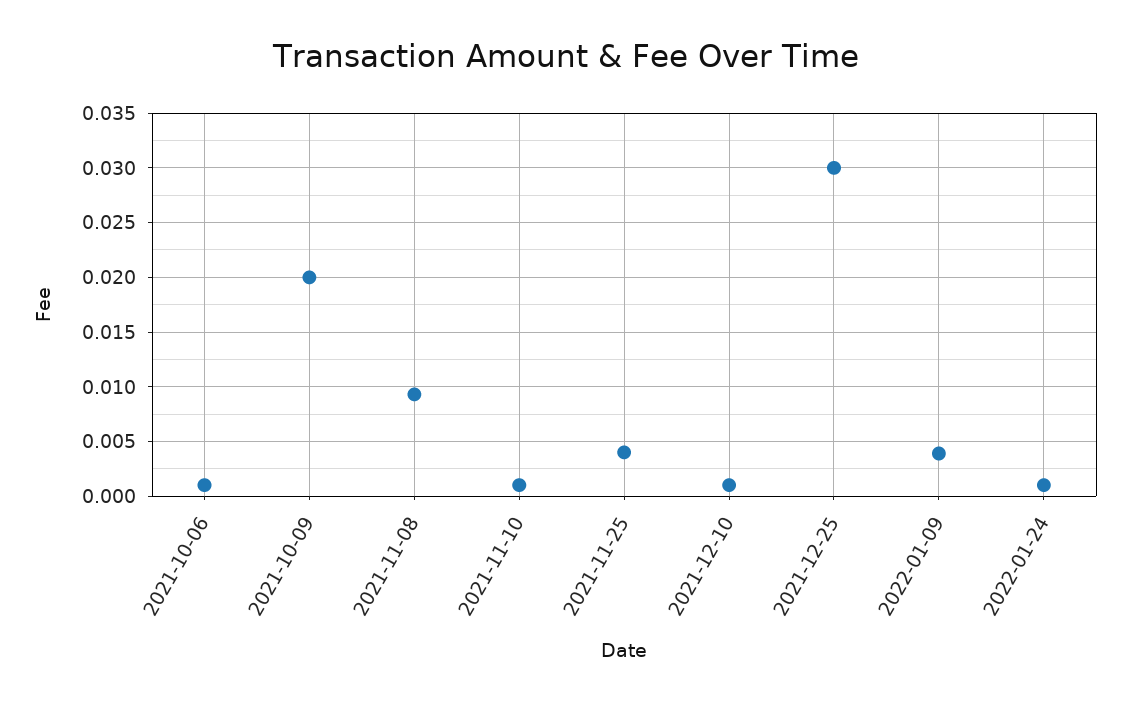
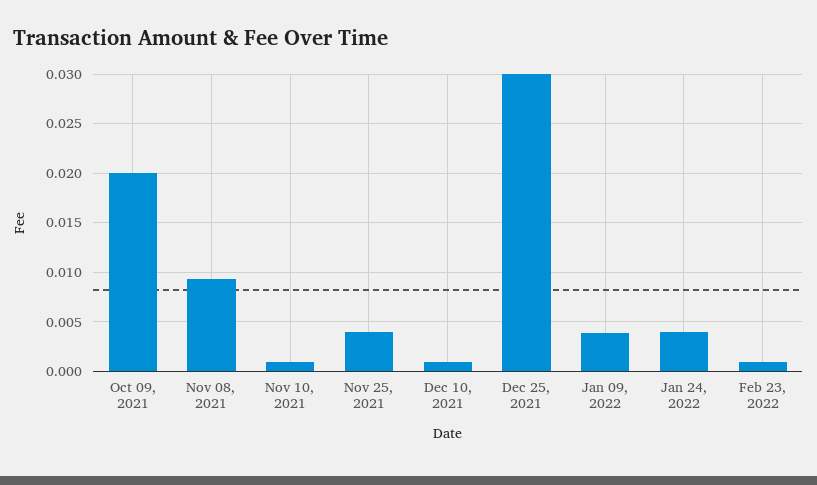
2021-10-06: 0.001 -> none
2022-01-24: 0.001 -> 0.004
Feb 23, 2022: none -> 0.001

